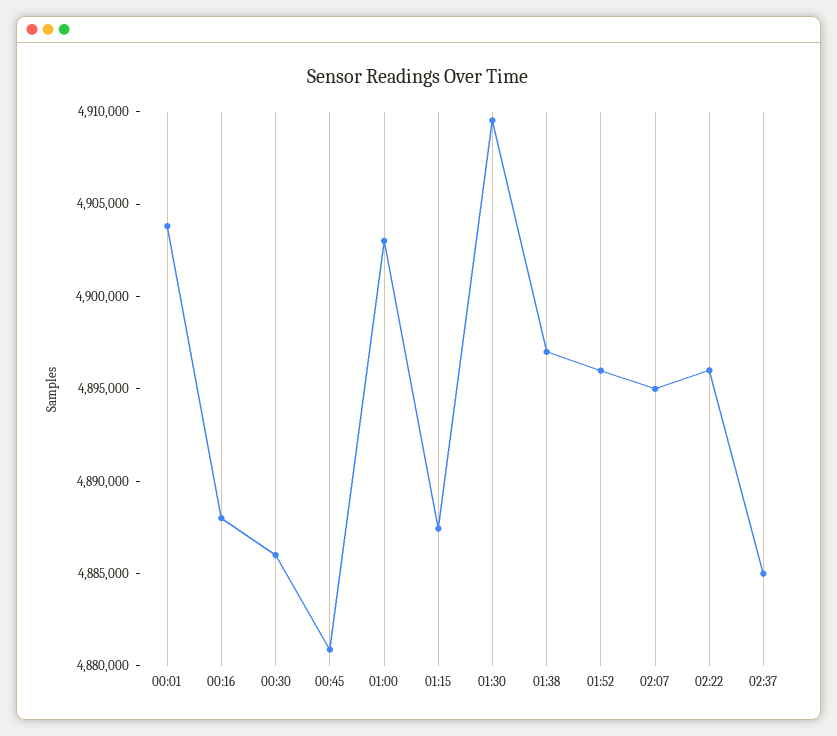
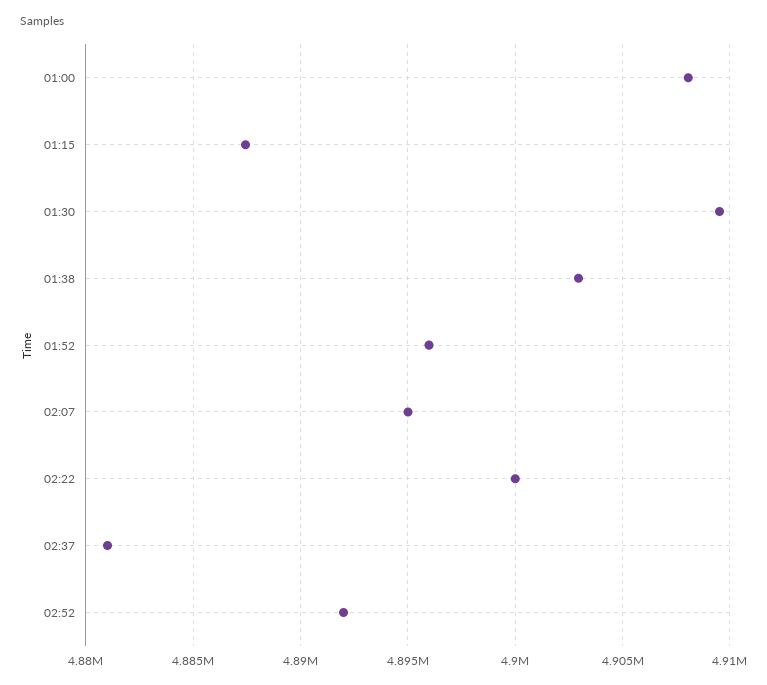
00:01: 4904000 -> none
00:16: 4888000 -> none
00:30: 4886000 -> none
00:45: 4881000 -> none
01:00: 4903000 -> 4908000
01:38: 4897000 -> 4903000
02:22: 4896000 -> 4900000
02:37: 4885000 -> 4881000
02:52: none -> 4892000

